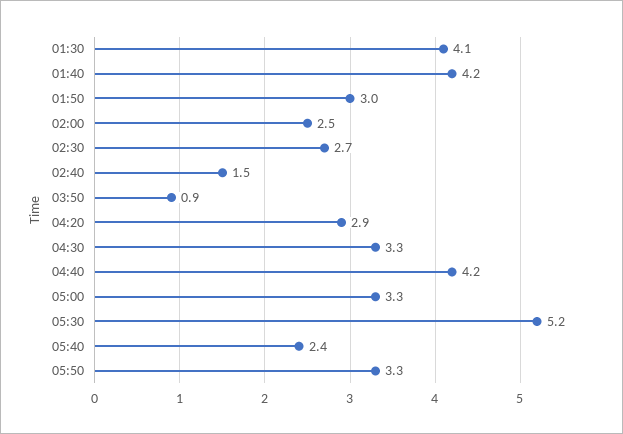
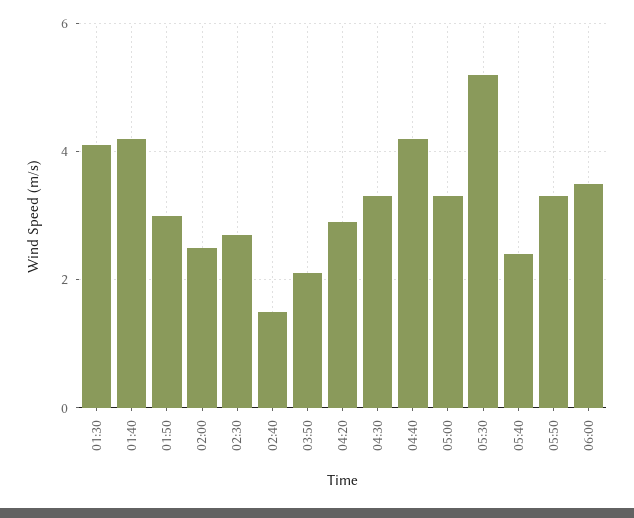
03:50: 0.9 -> 2
06:00: none -> 3.5

